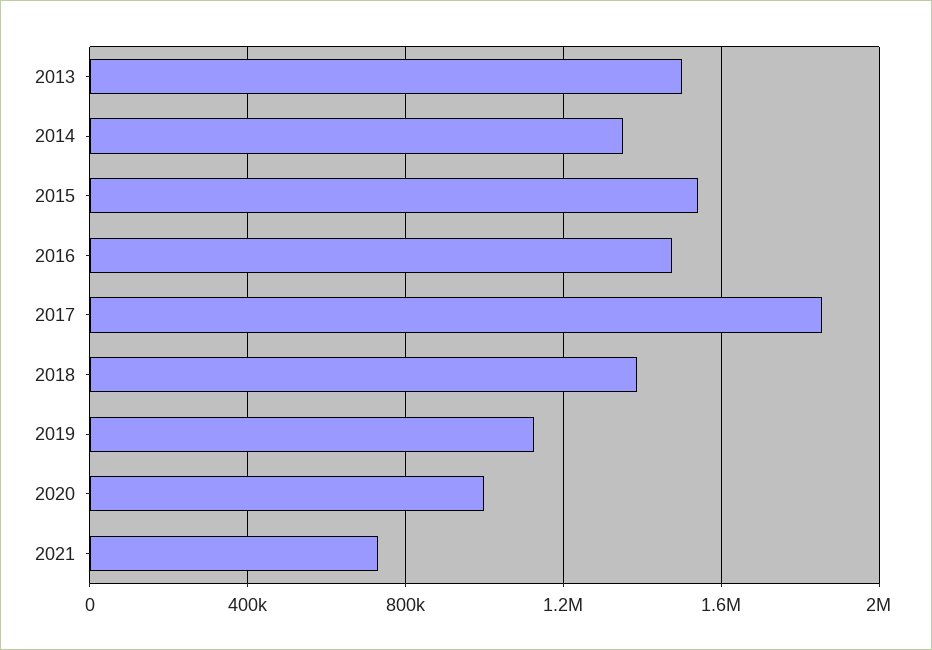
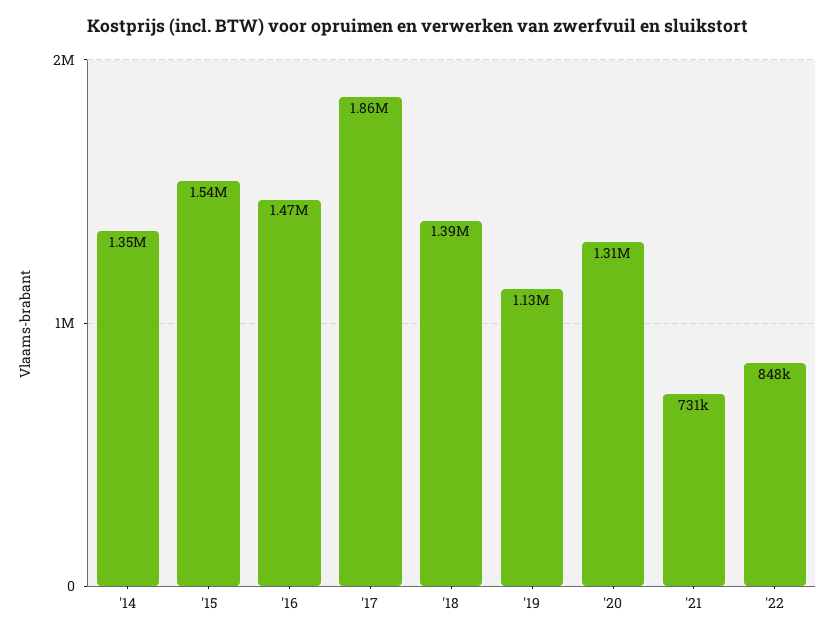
2013: 1500000 -> none
2020: 1000000 -> 1310000
'22: none -> 848000

